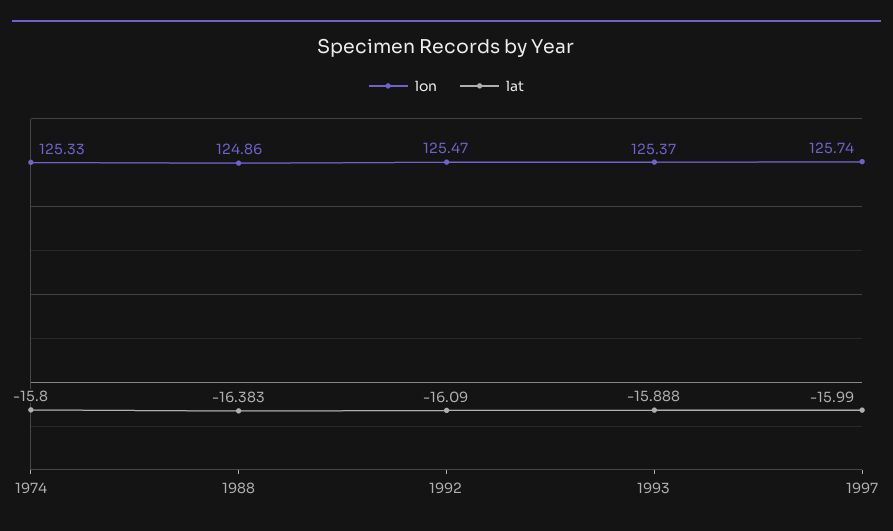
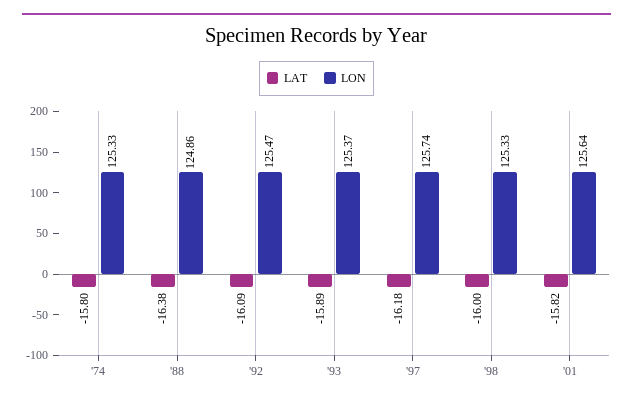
lat, 1997: -15.99 -> -16.18
lat, '98: none -> -16
lon, '98: none -> 125.33
lat, '01: none -> -15.82
lon, '01: none -> 125.64

